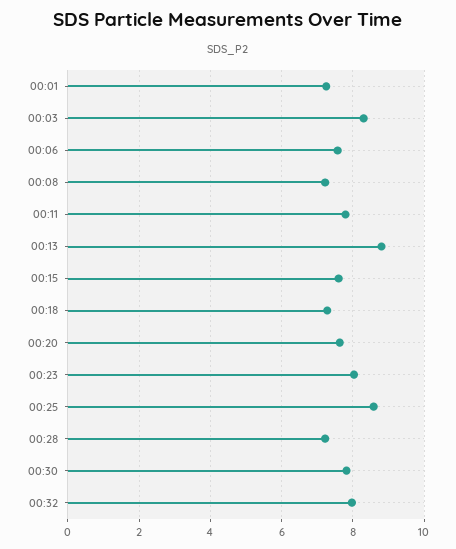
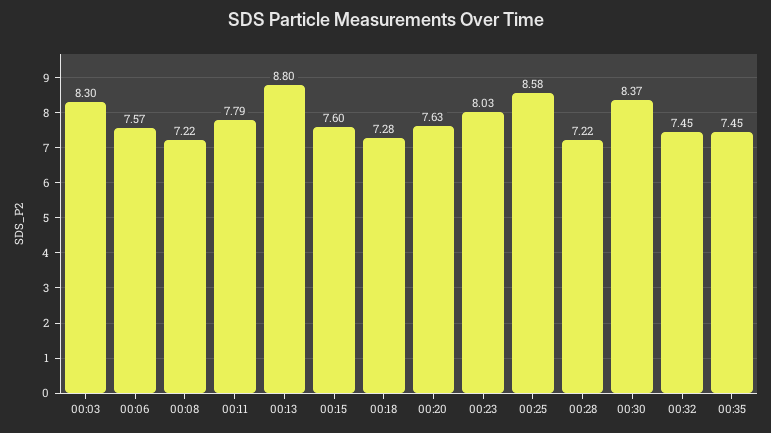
00:01: 7.2 -> none
00:30: 7.8 -> 8.37
00:32: 8 -> 7.45
00:35: none -> 7.45

